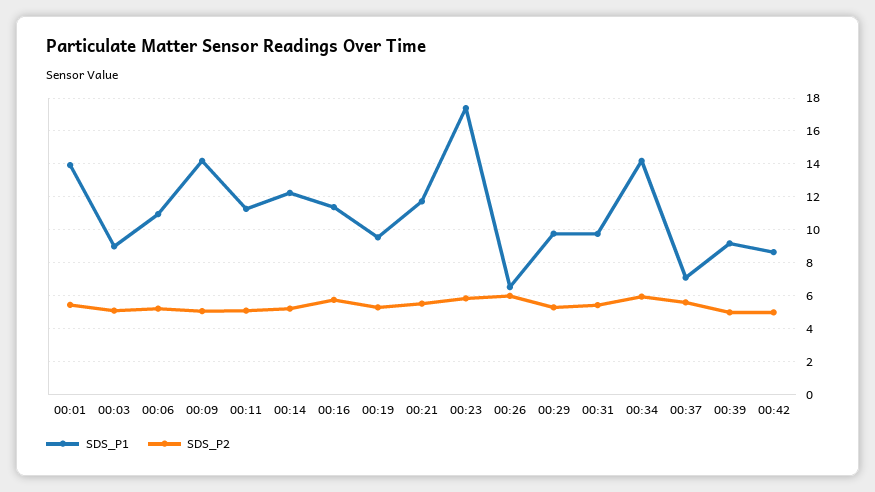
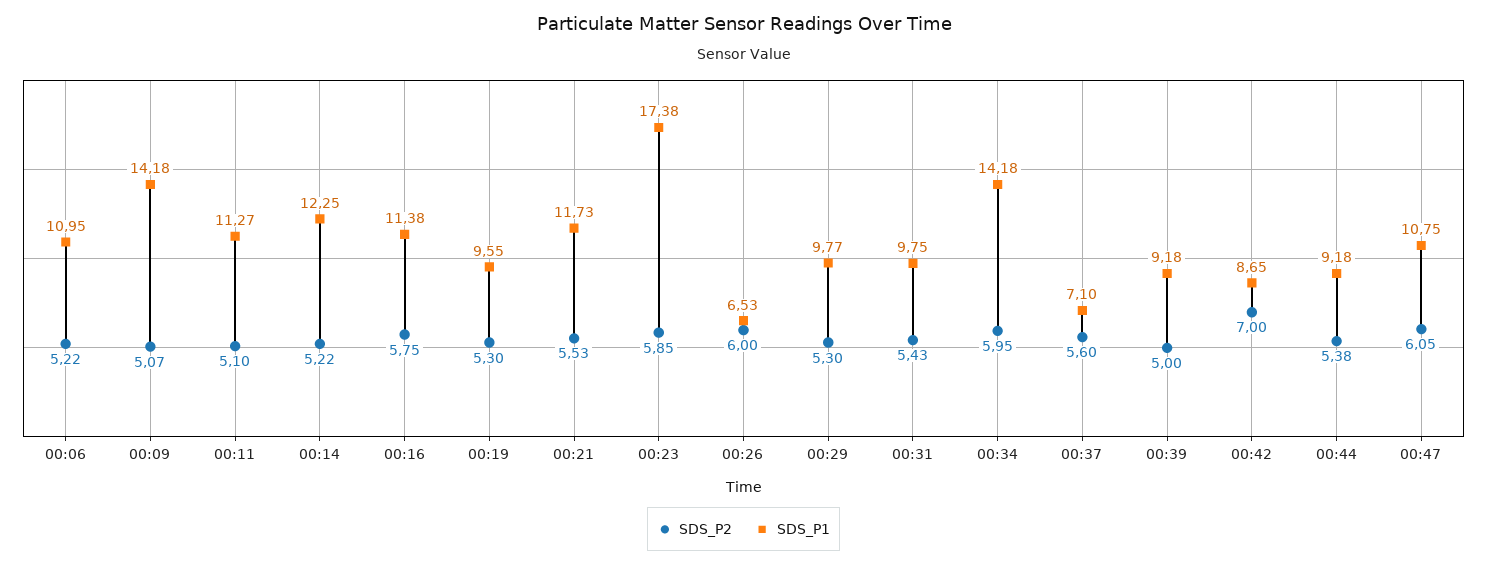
SDS_P1, 00:01: 14 -> none
SDS_P2, 00:01: 5.5 -> none
SDS_P1, 00:03: 9 -> none
SDS_P2, 00:03: 5 -> none
SDS_P2, 00:42: 5 -> 7
SDS_P2, 00:44: none -> 5.38
SDS_P1, 00:44: none -> 9.18
SDS_P2, 00:47: none -> 6.05
SDS_P1, 00:47: none -> 10.75

